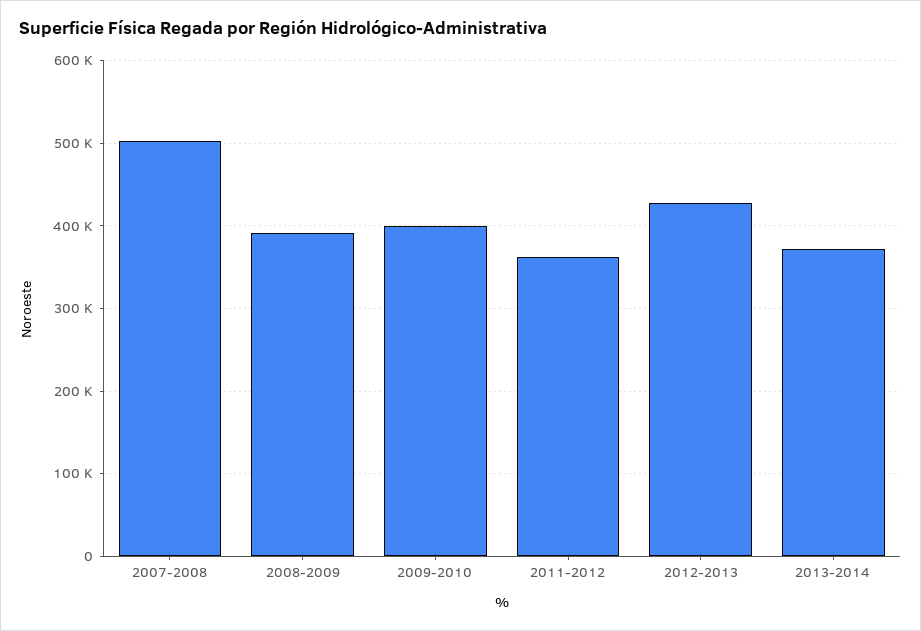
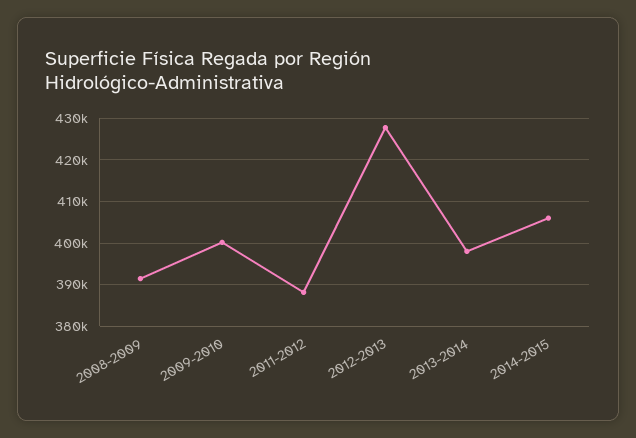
2007-2008: 500000 -> none
2011-2012: 360000 -> 388000
2013-2014: 370000 -> 398000
2014-2015: none -> 406000

